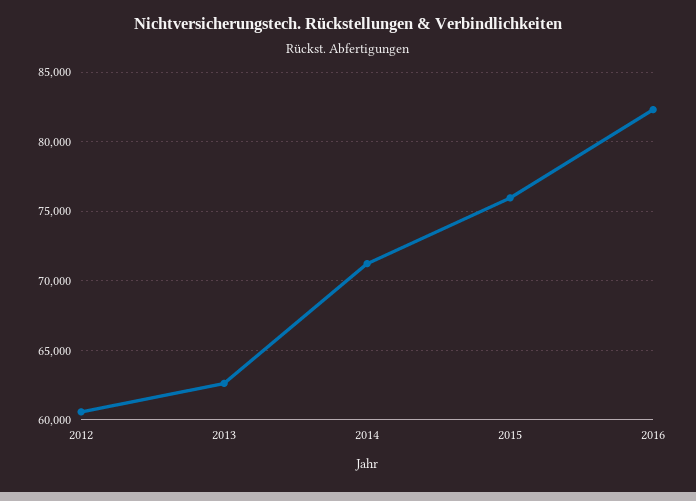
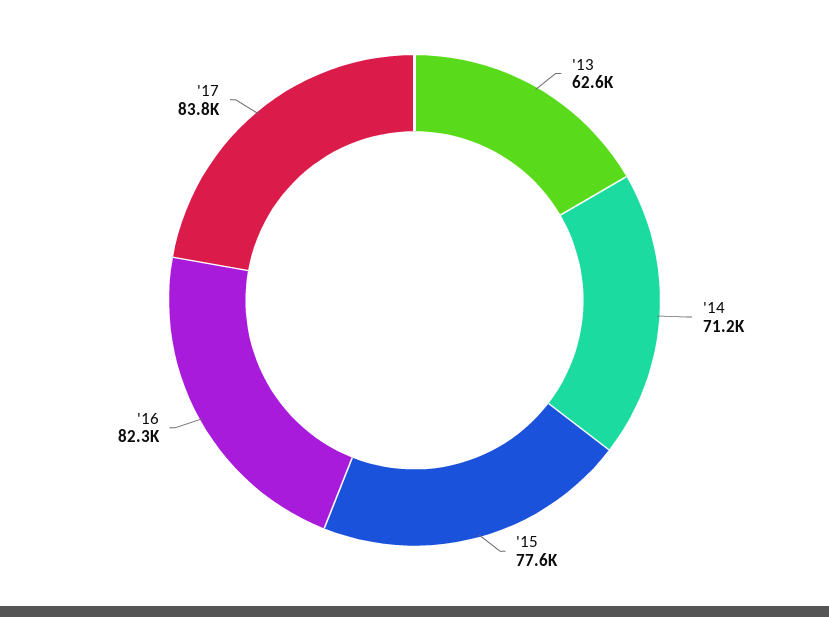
2012: 60500 -> none
2015: 76000 -> 77600
'17: none -> 83800

